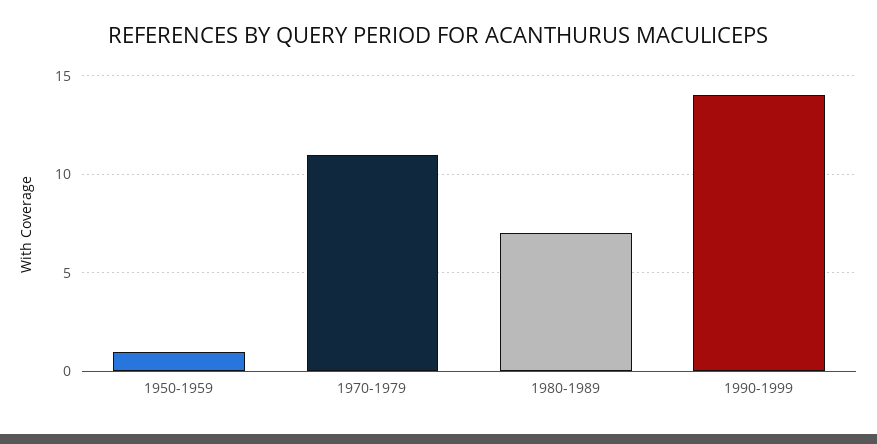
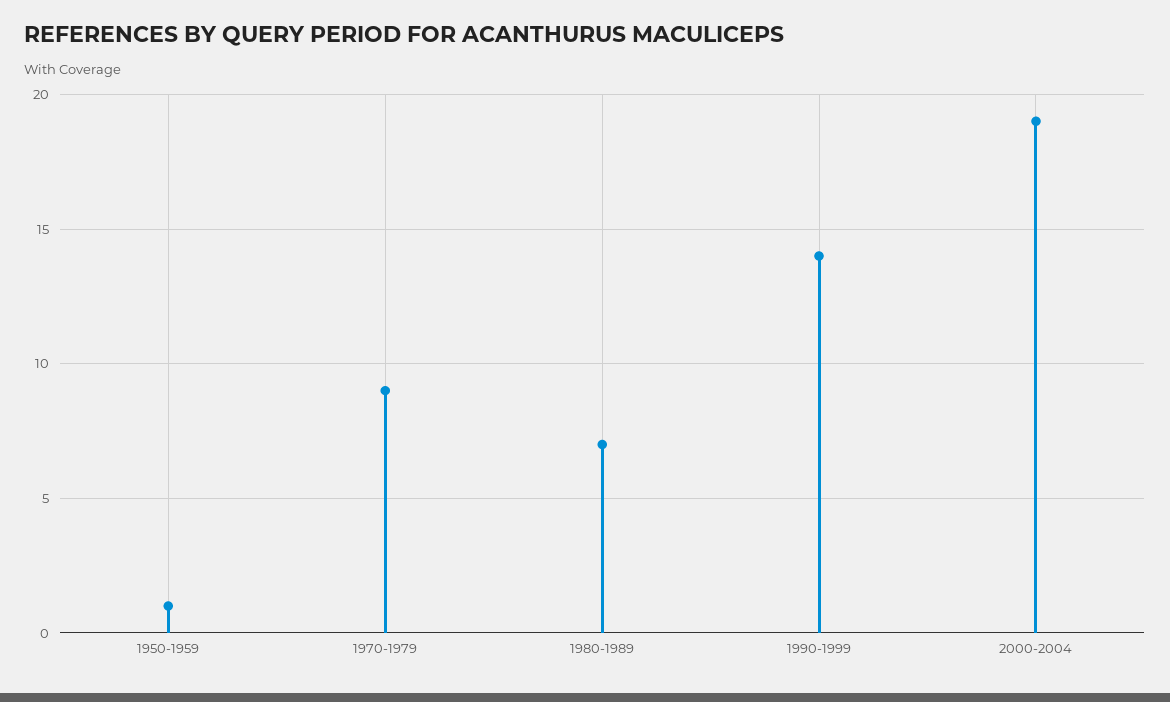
1970-1979: 11 -> 9
2000-2004: none -> 19

